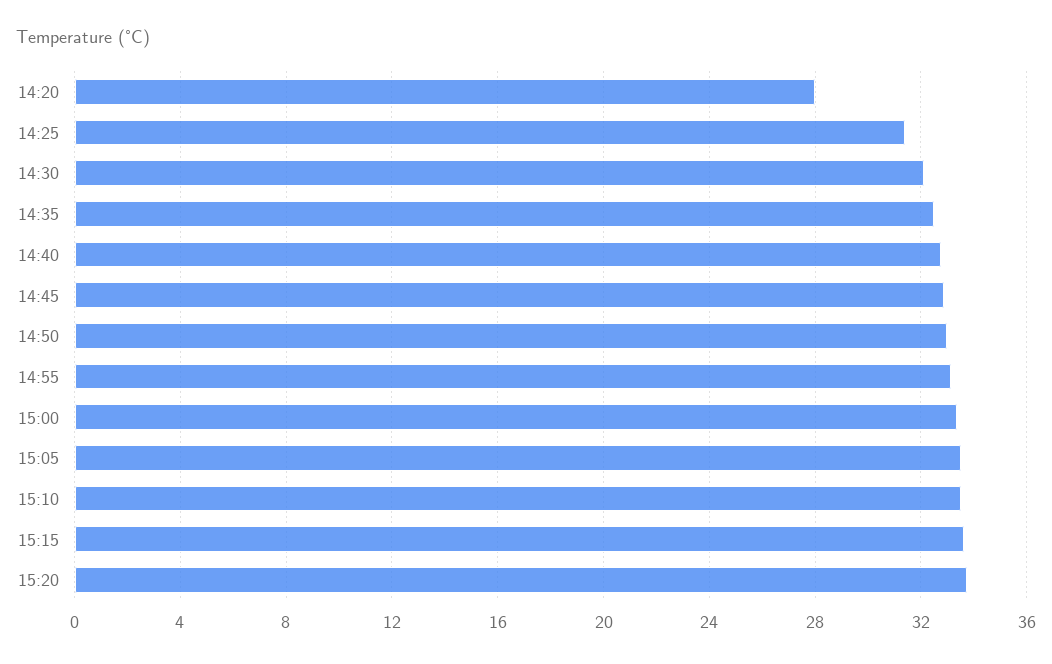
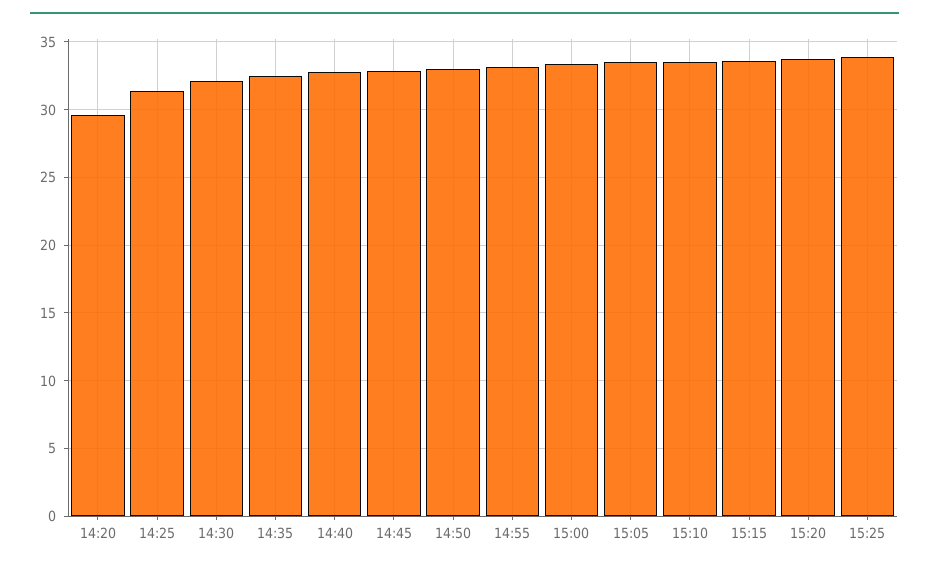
14:20: 28 -> 29.5
15:25: none -> 34

